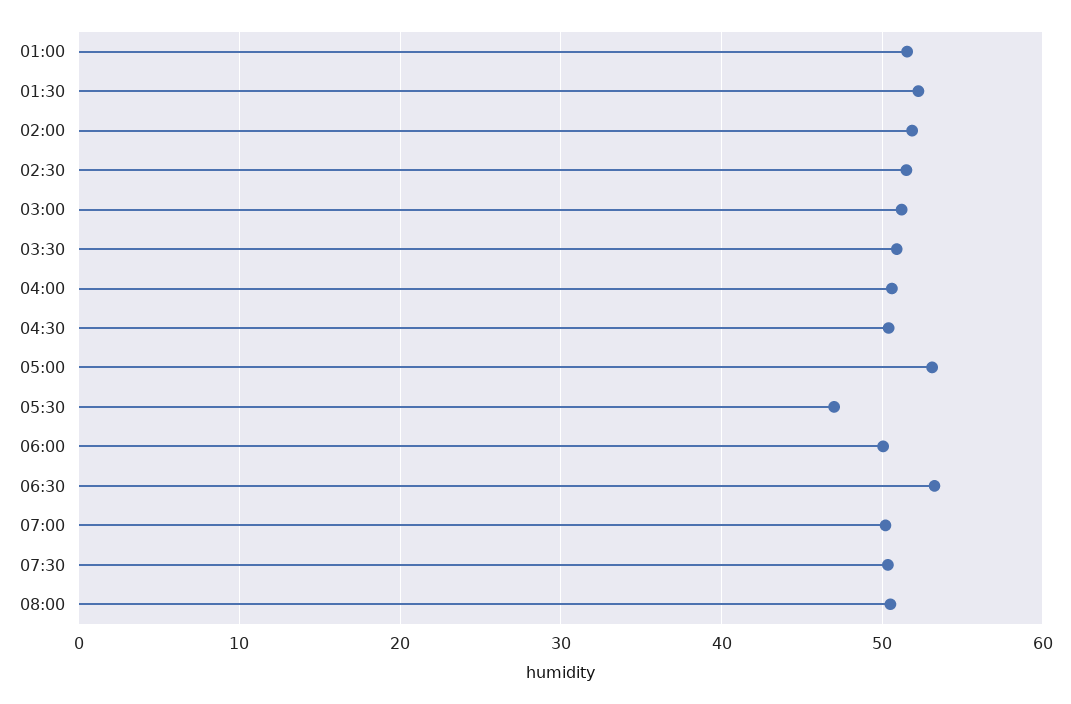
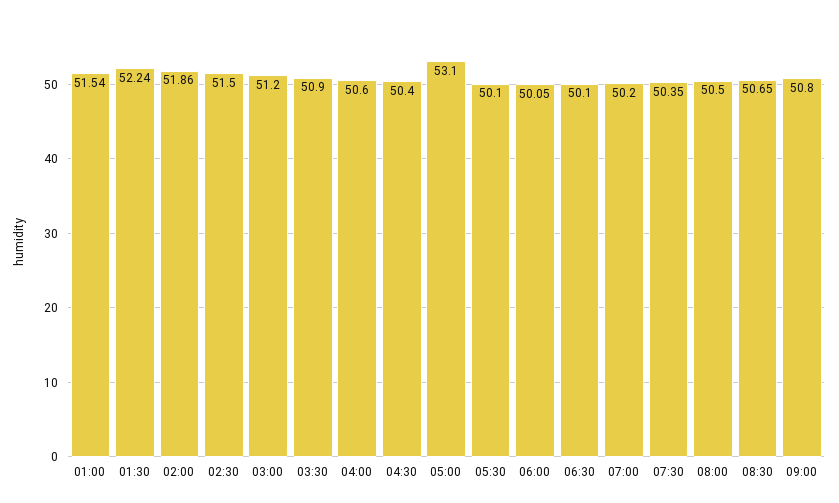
05:30: 47 -> 50.1
06:30: 53 -> 50.1
08:30: none -> 50.65
09:00: none -> 50.8

